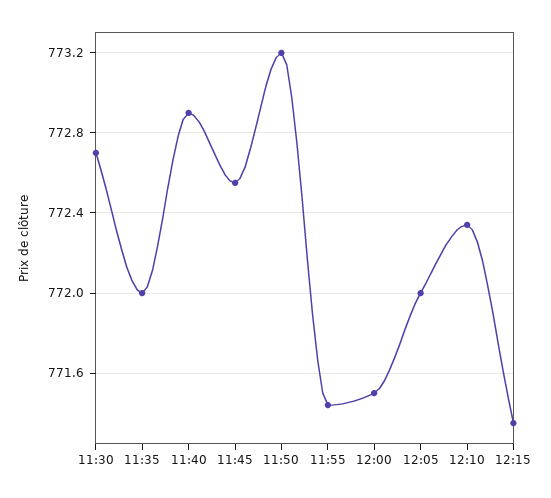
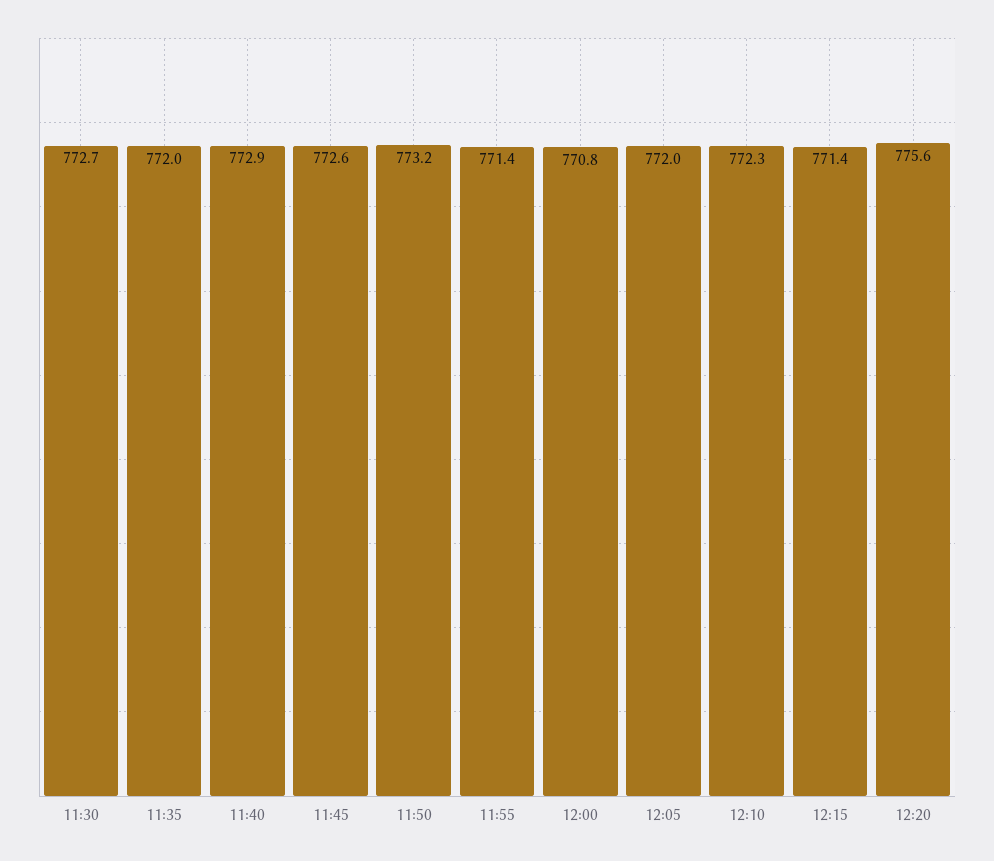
12:00: 771.5 -> 770.8
12:20: none -> 775.6

